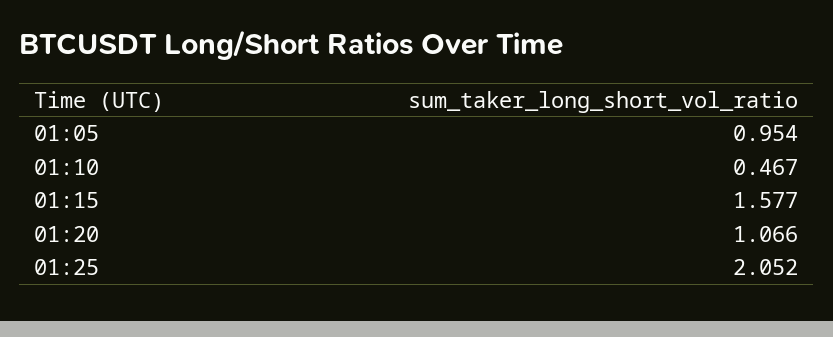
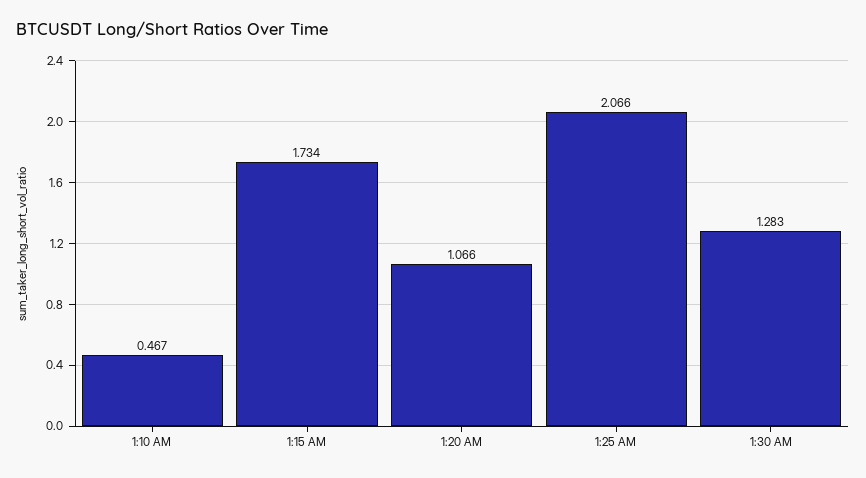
01:05: 0.954 -> none
01:15: 1.577 -> 1.734
01:25: 2.052 -> 2.066
1:30 AM: none -> 1.283

